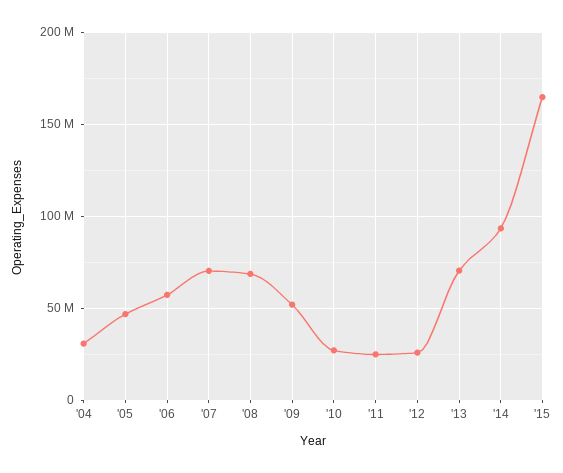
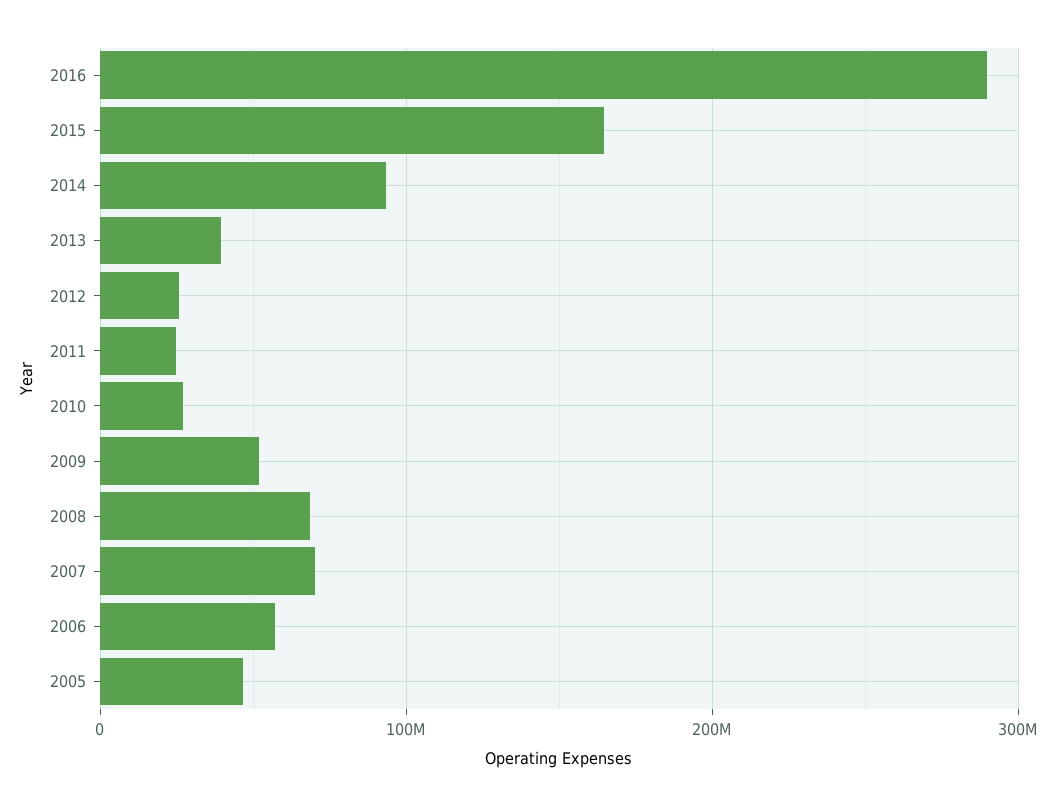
'04: 30000000 -> none
'13: 70000000 -> 40000000
2016: none -> 290000000

